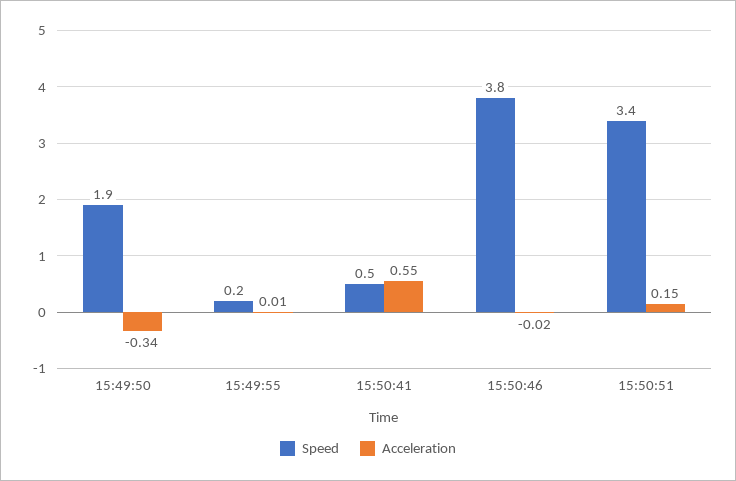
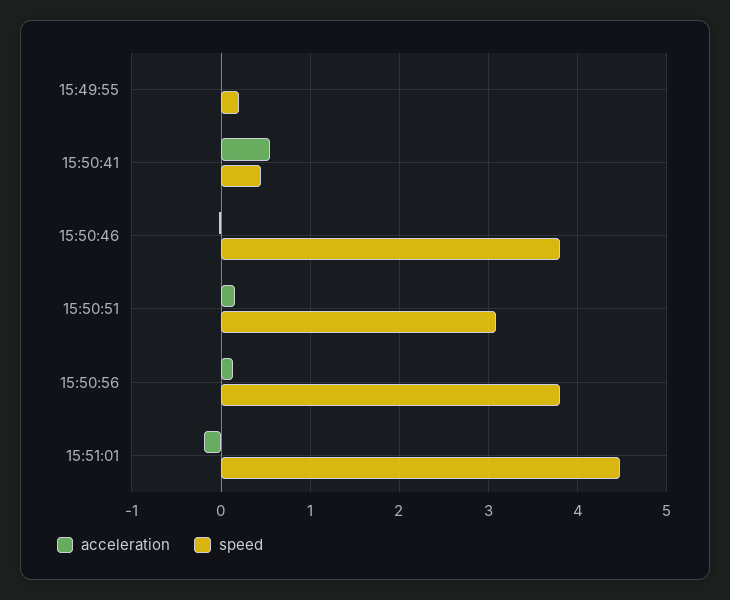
Speed, 15:49:50: 1.9 -> none
Acceleration, 15:49:50: -0.34 -> none
Speed, 15:50:51: 3.4 -> 3.1
Acceleration, 15:50:56: none -> 0.1
Speed, 15:50:56: none -> 3.8
Acceleration, 15:51:01: none -> -0.2
Speed, 15:51:01: none -> 4.5

